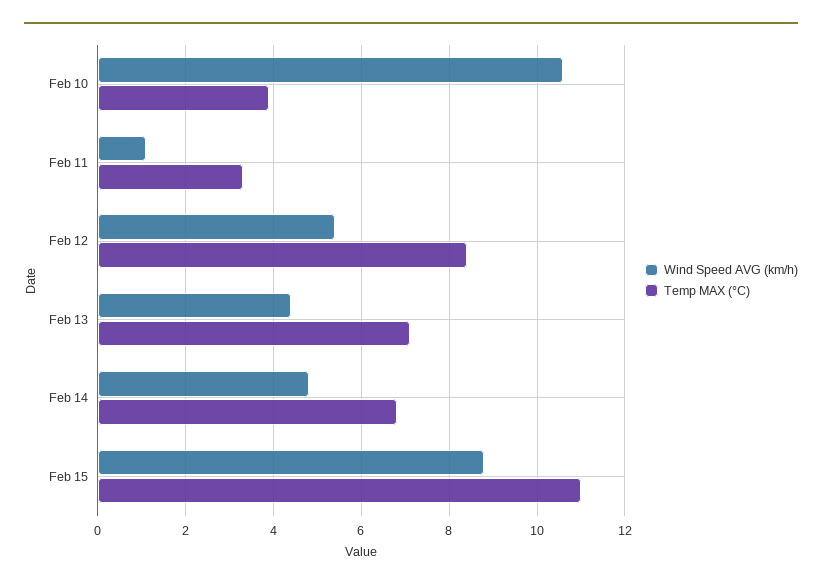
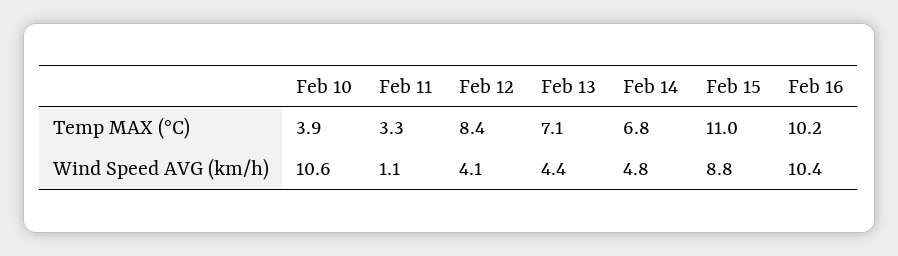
Wind Speed AVG (km/h), Feb 12: 5.5 -> 4.1
Temp MAX (°C), Feb 16: none -> 10.2
Wind Speed AVG (km/h), Feb 16: none -> 10.4

